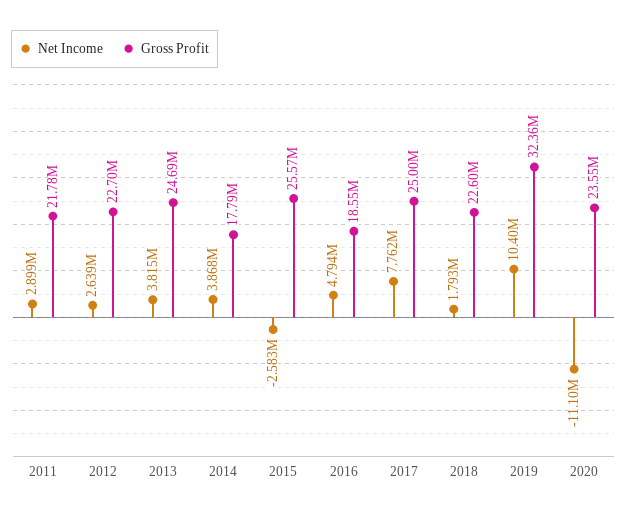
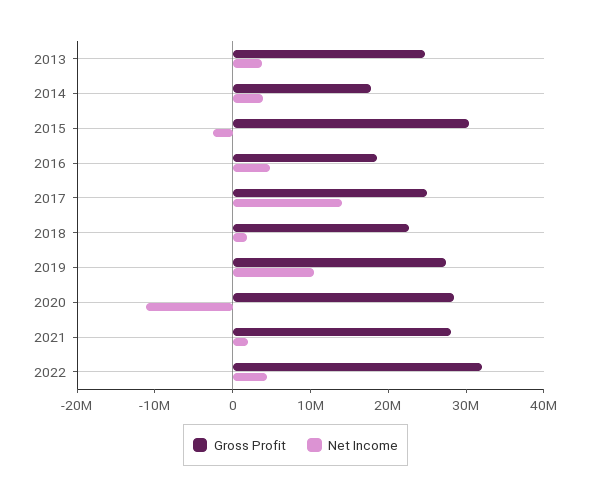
Net Income, 2011: 2899000 -> none
Gross Profit, 2011: 21780000 -> none
Net Income, 2012: 2639000 -> none
Gross Profit, 2012: 22700000 -> none
Gross Profit, 2015: 25570000 -> 30000000
Net Income, 2017: 7762000 -> 14000000
Gross Profit, 2019: 32360000 -> 28000000
Gross Profit, 2020: 23550000 -> 28000000
Gross Profit, 2021: none -> 28000000
Net Income, 2021: none -> 2000000
Gross Profit, 2022: none -> 32000000
Net Income, 2022: none -> 4000000

